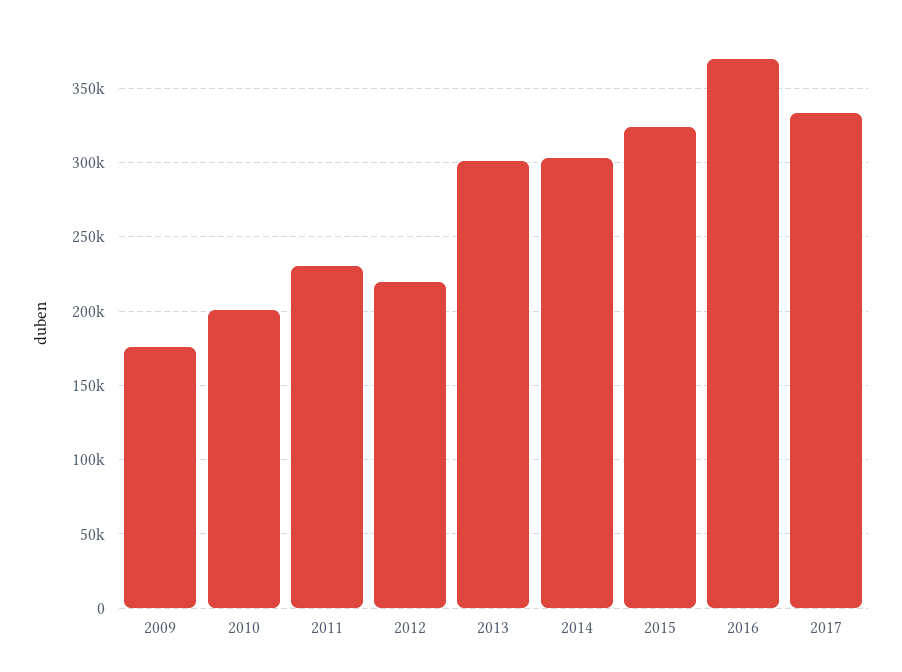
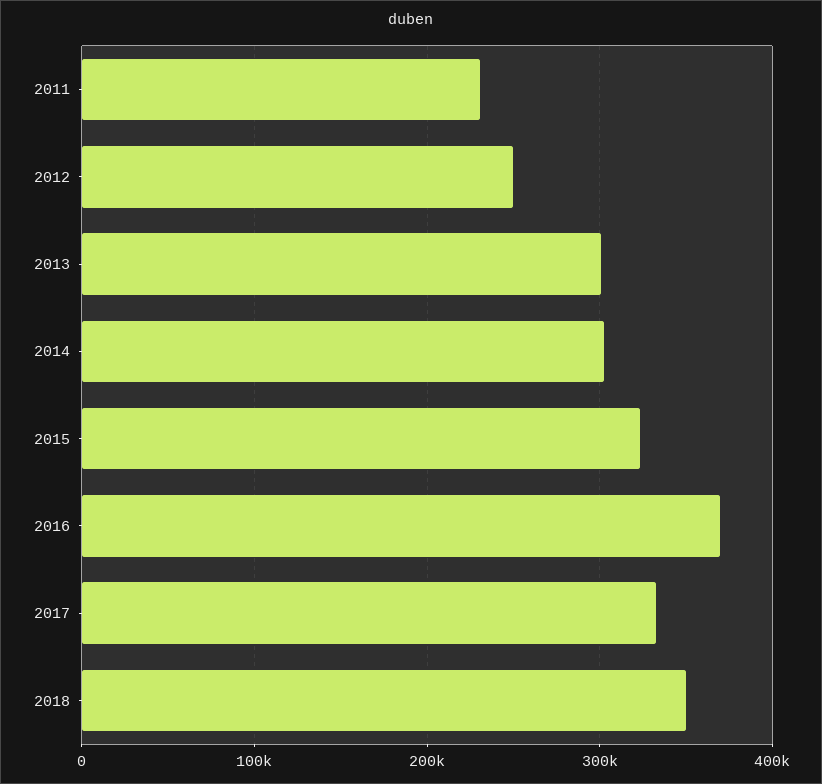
2009: 175000 -> none
2010: 200000 -> none
2012: 220000 -> 250000
2018: none -> 350000

